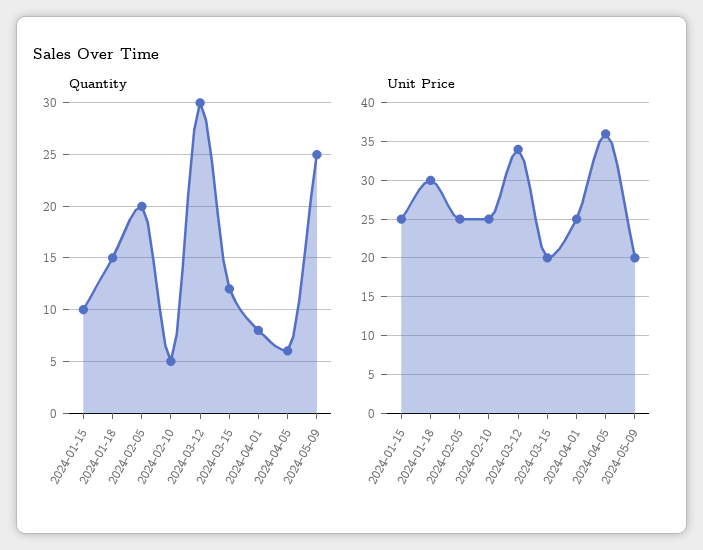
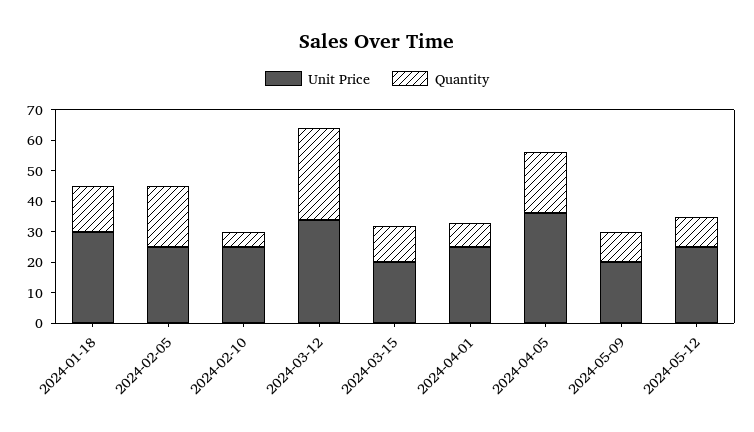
Quantity, 2024-01-15: 10 -> none
Quantity, 2024-04-05: 6 -> 20
Quantity, 2024-05-09: 25 -> 10
Unit Price, 2024-01-15: 25 -> none
Unit Price, 2024-05-12: none -> 25
Quantity, 2024-05-12: none -> 10

